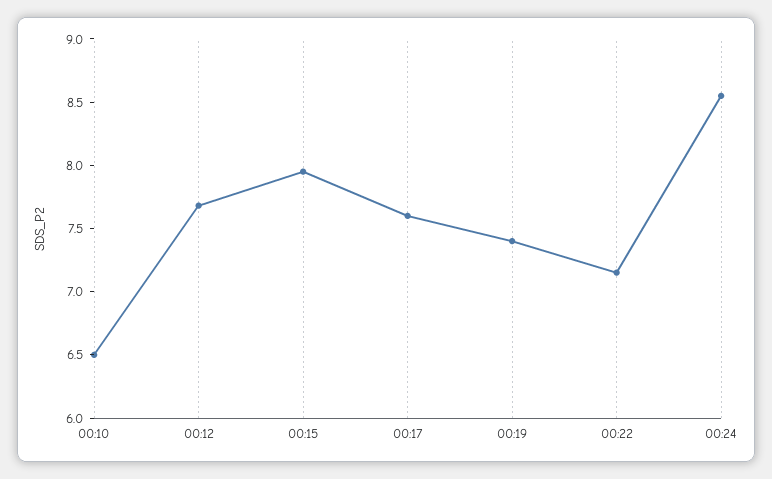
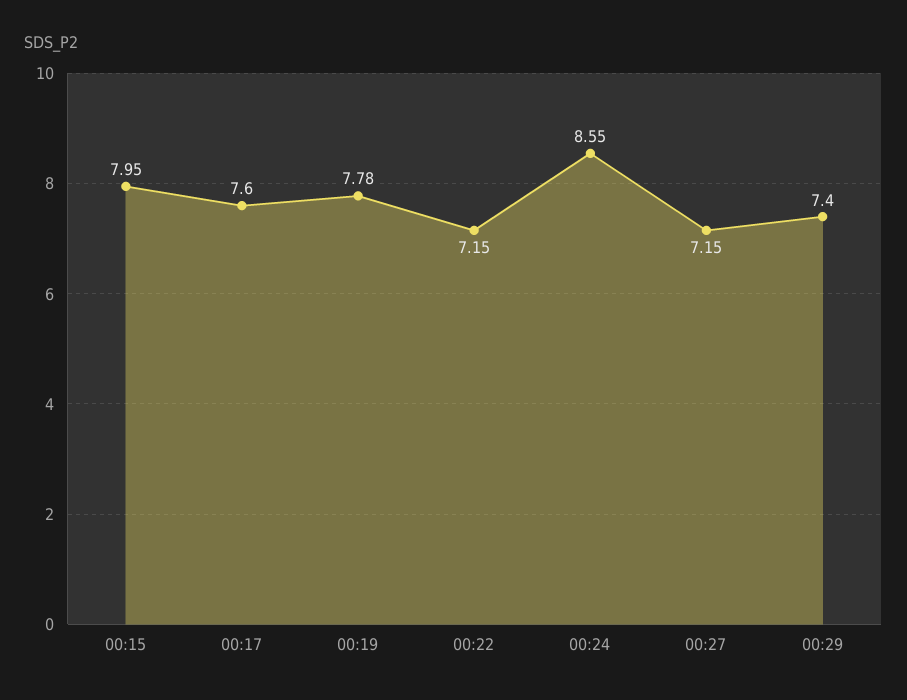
00:10: 6.5 -> none
00:12: 7.7 -> none
00:19: 7.4 -> 7.78
00:27: none -> 7.15
00:29: none -> 7.4

